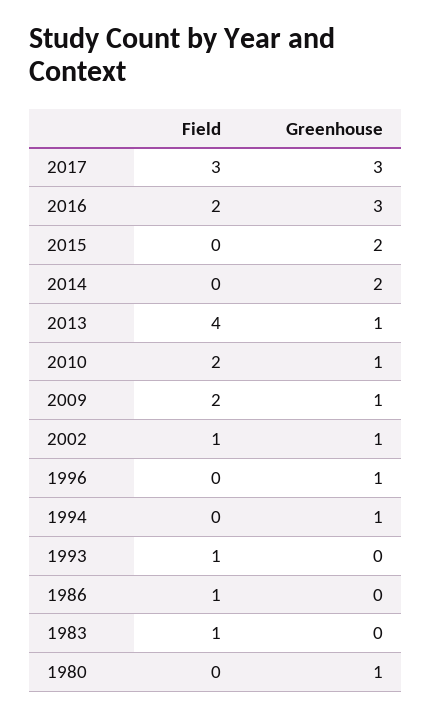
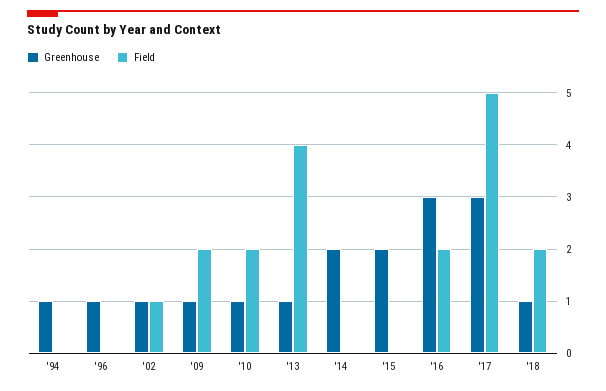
Field, 2017: 3 -> 5
Field, 1993: 1 -> none
Greenhouse, 1993: 0 -> none
Field, 1986: 1 -> none
Greenhouse, 1986: 0 -> none
Field, 1983: 1 -> none
Greenhouse, 1983: 0 -> none
Field, 1980: 0 -> none
Greenhouse, 1980: 1 -> none
Greenhouse, '18: none -> 1
Field, '18: none -> 2

